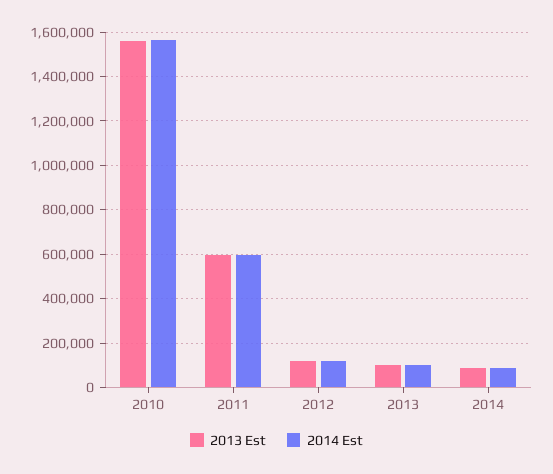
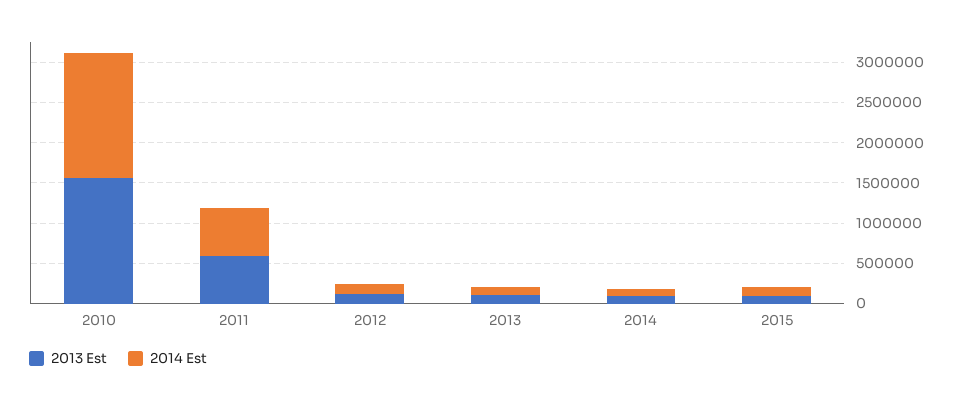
2013 Est, 2015: none -> 100000
2014 Est, 2015: none -> 100000

